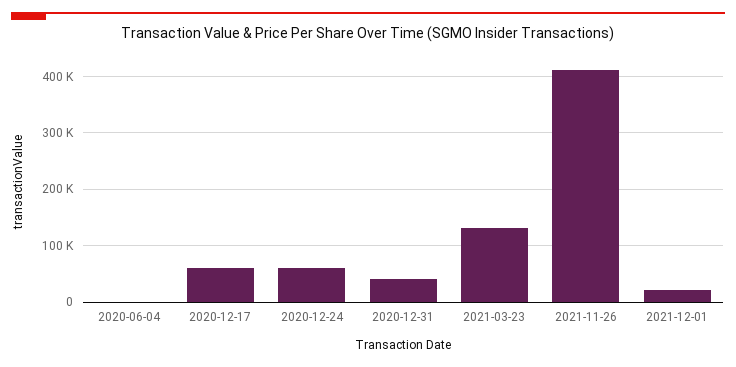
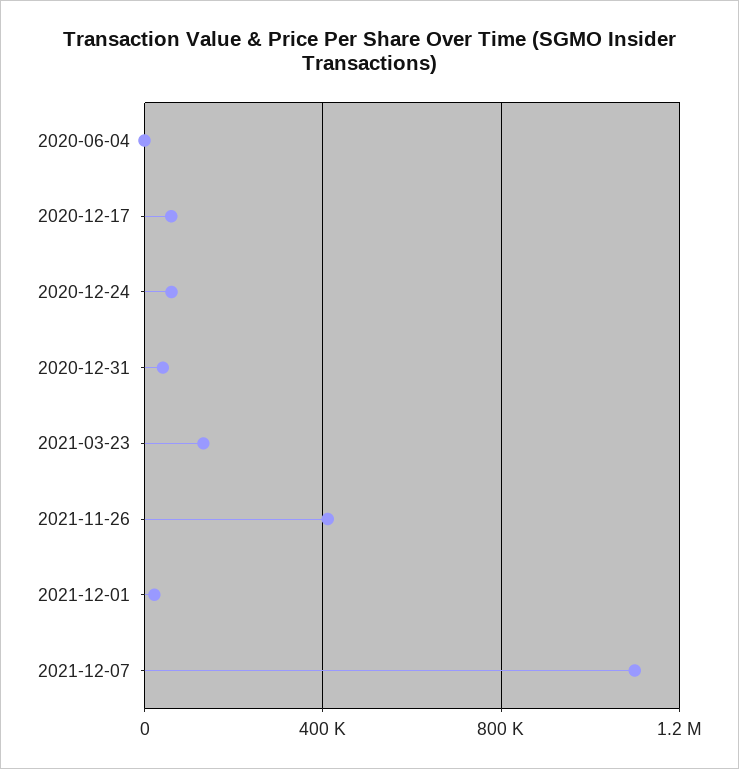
2021-12-07: none -> 1100000

